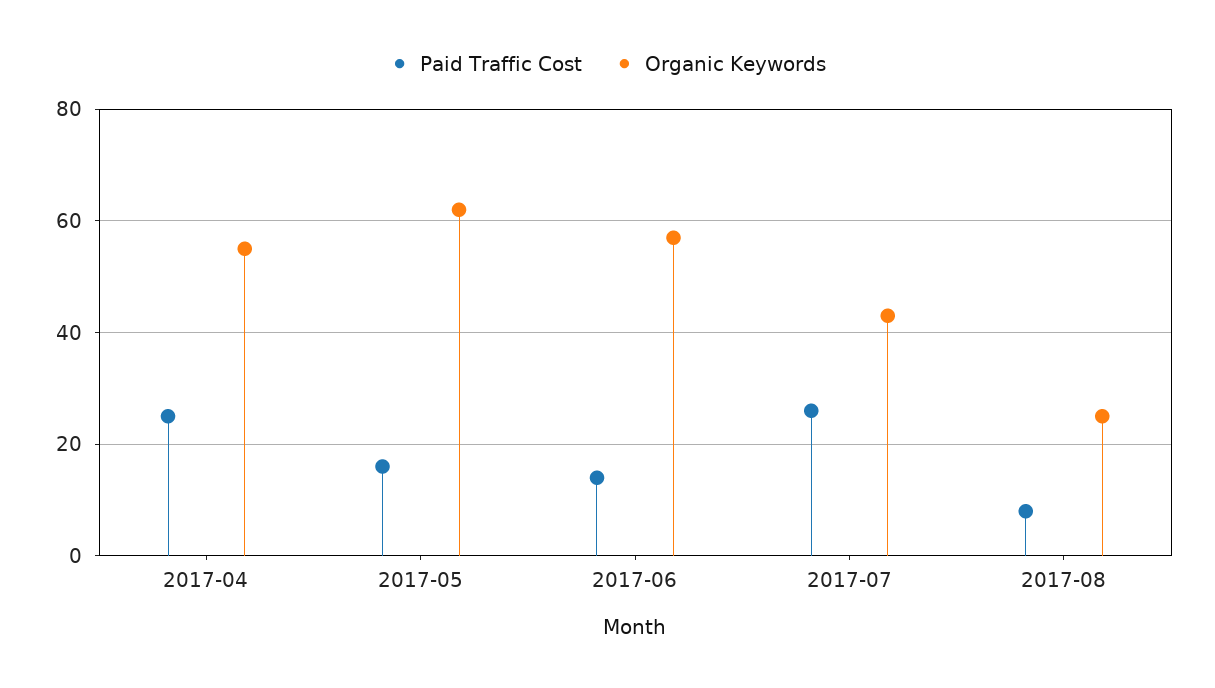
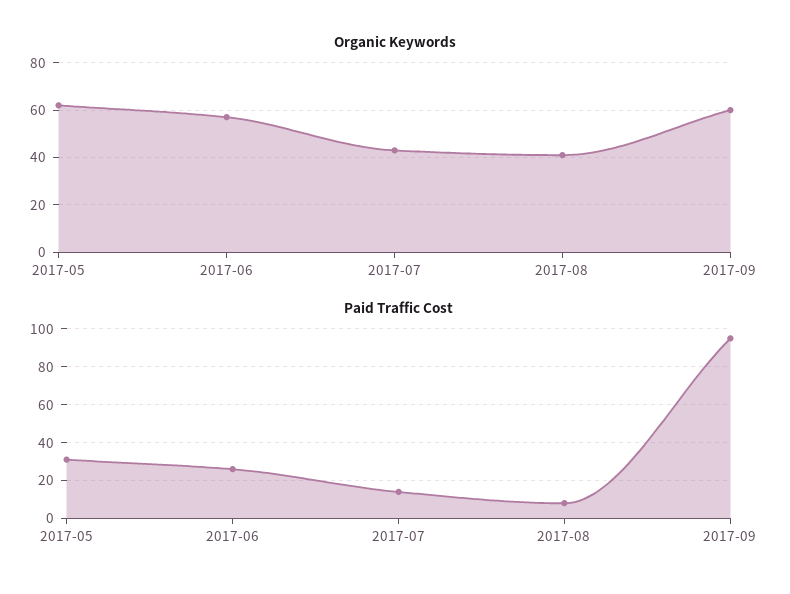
Paid Traffic Cost, 2017-04: 25 -> none
Organic Keywords, 2017-04: 55 -> none
Paid Traffic Cost, 2017-05: 15 -> 30
Paid Traffic Cost, 2017-06: 15 -> 25
Paid Traffic Cost, 2017-07: 25 -> 15
Organic Keywords, 2017-08: 25 -> 40
Organic Keywords, 2017-09: none -> 60
Paid Traffic Cost, 2017-09: none -> 95

